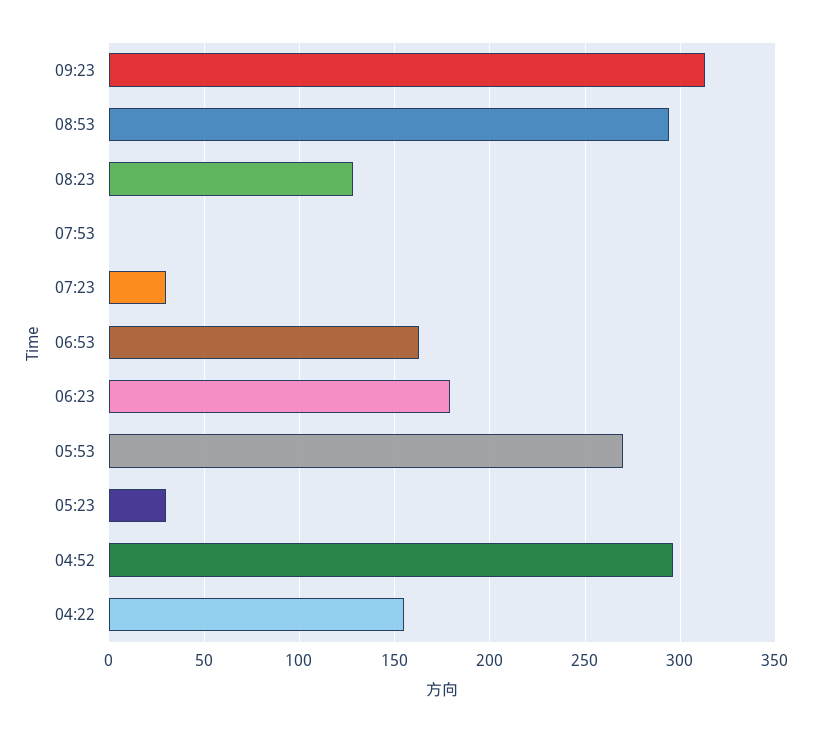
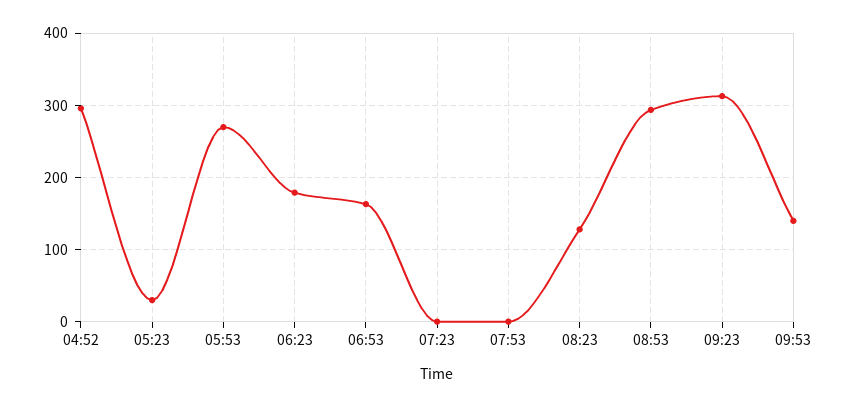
07:23: 30 -> 0
04:22: 155 -> none
09:53: none -> 140

